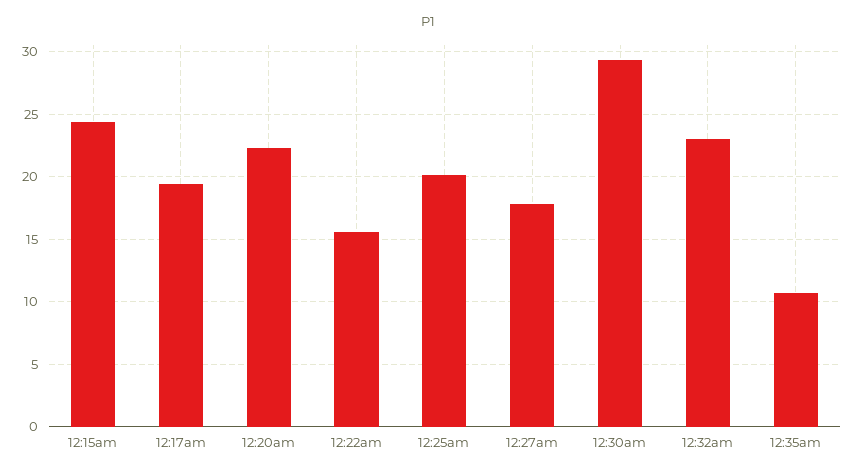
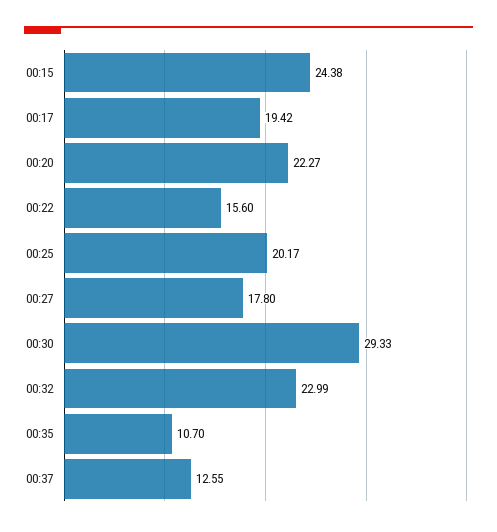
00:37: none -> 12.55

